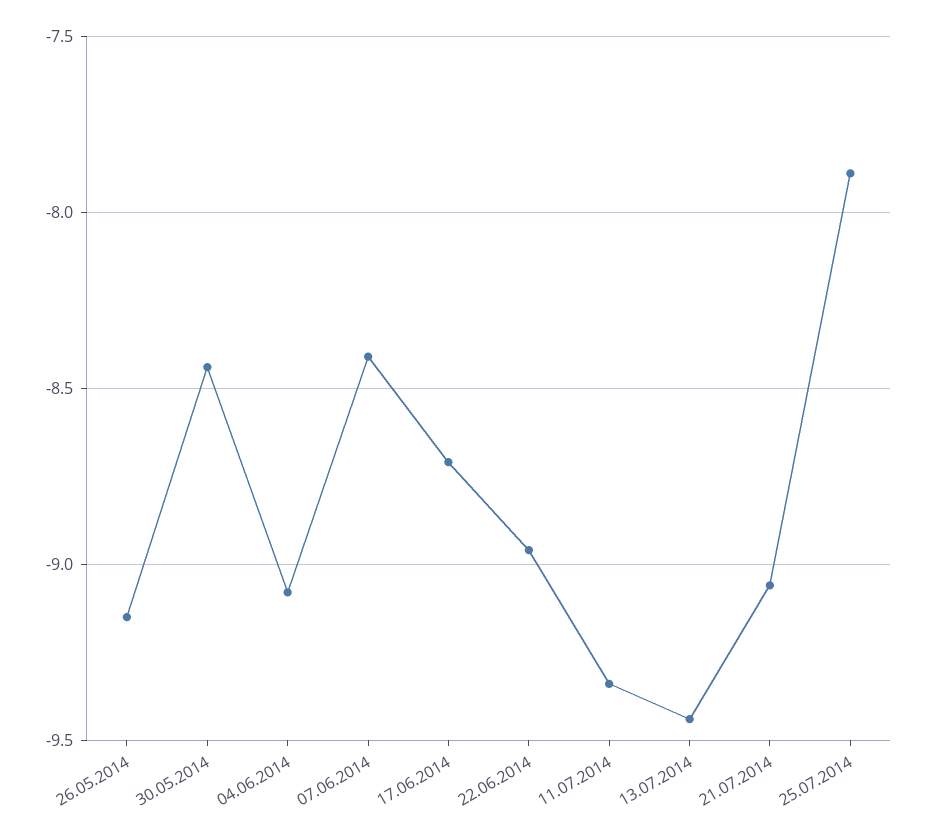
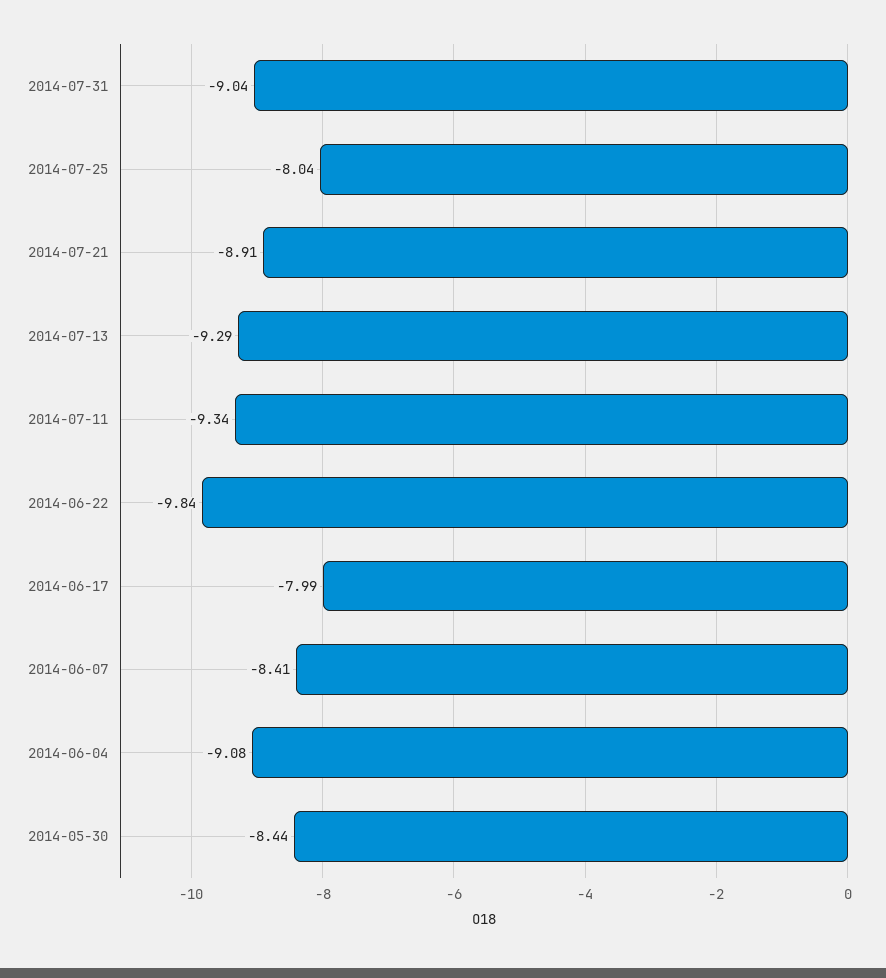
26.05.2014: -9.15 -> none
17.06.2014: -8.7 -> -7.99
22.06.2014: -8.95 -> -9.84
13.07.2014: -9.45 -> -9.29
21.07.2014: -9.05 -> -8.91
25.07.2014: -7.9 -> -8.04
2014-07-31: none -> -9.04

